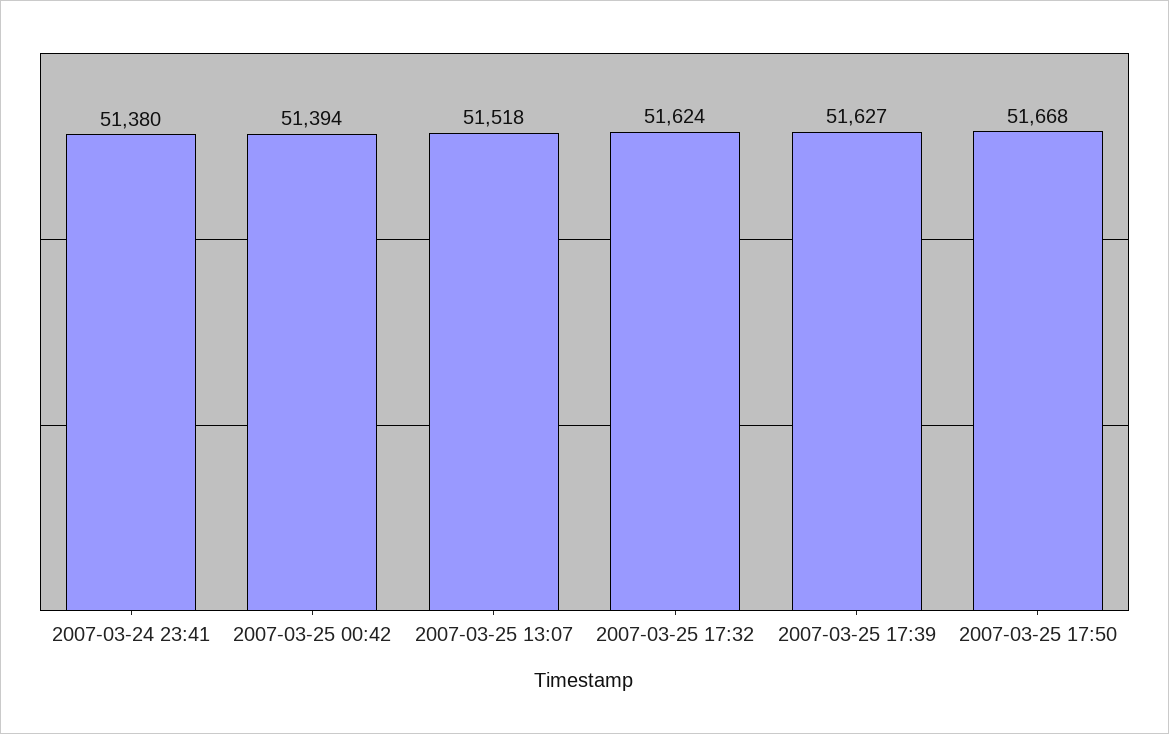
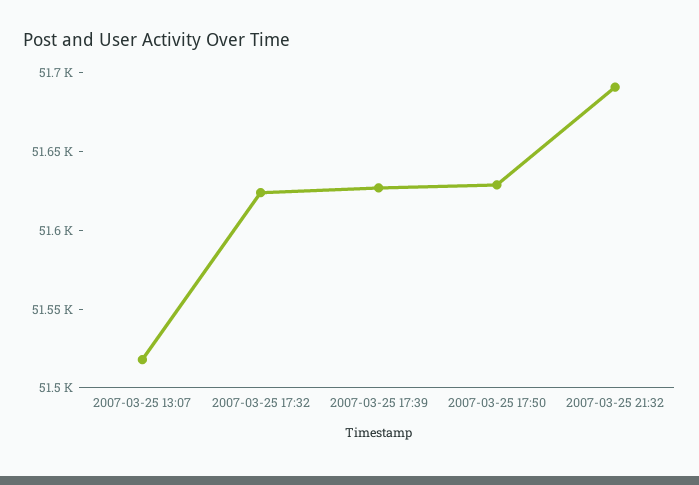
2007-03-24 23:41: 51380 -> none
2007-03-25 00:42: 51394 -> none
2007-03-25 17:50: 51668 -> 51630
2007-03-25 21:32: none -> 51690

